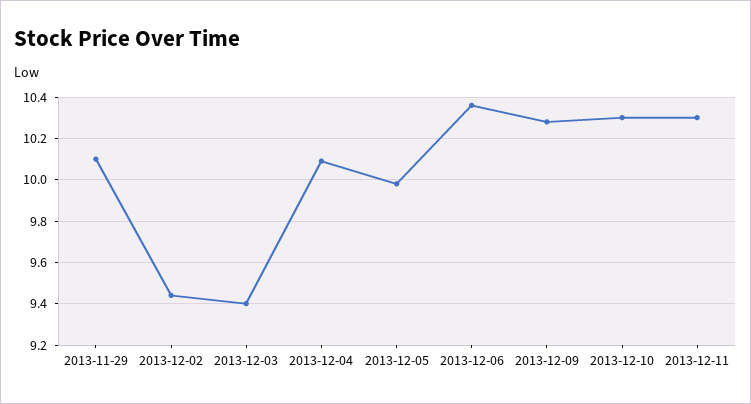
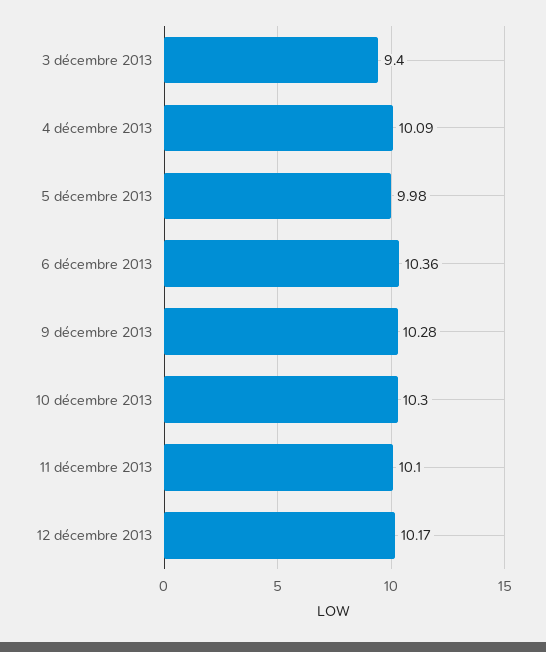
2013-11-29: 10.1 -> none
2013-12-02: 9.45 -> none
2013-12-11: 10.3 -> 10.1
12 décembre 2013: none -> 10.17

